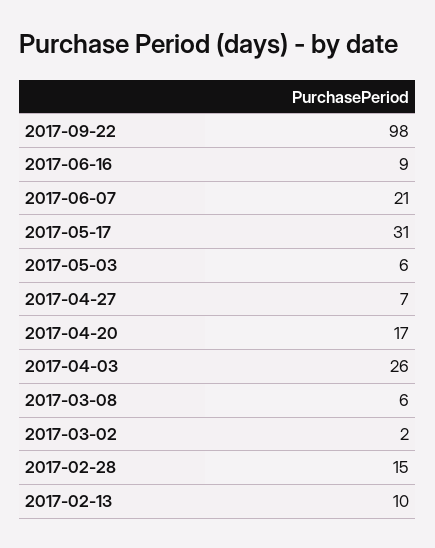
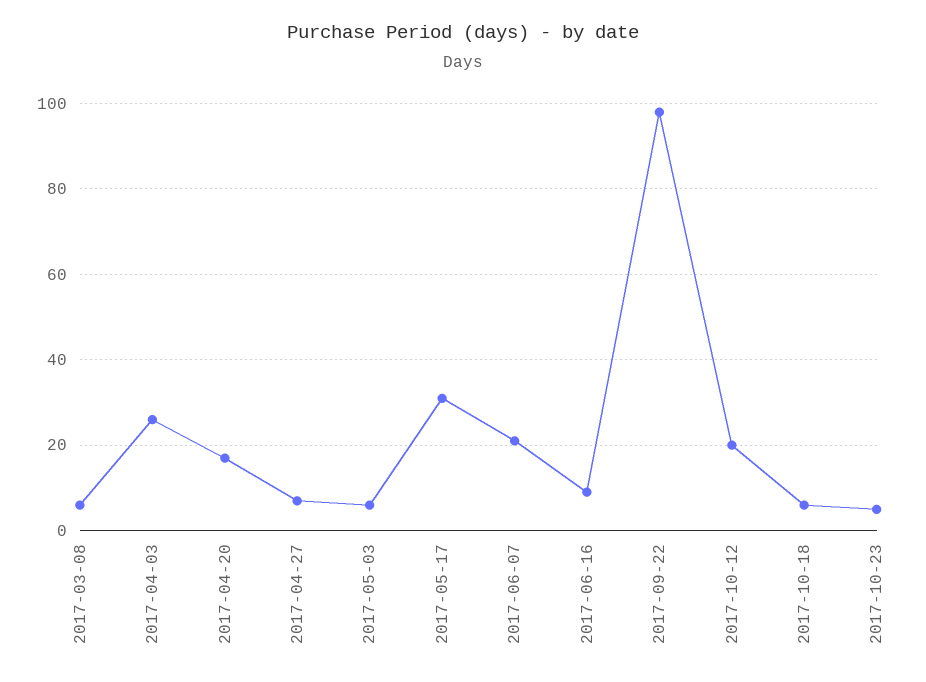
2017-03-02: 2 -> none
2017-02-28: 15 -> none
2017-02-13: 10 -> none
2017-10-12: none -> 20
2017-10-18: none -> 5
2017-10-23: none -> 5

